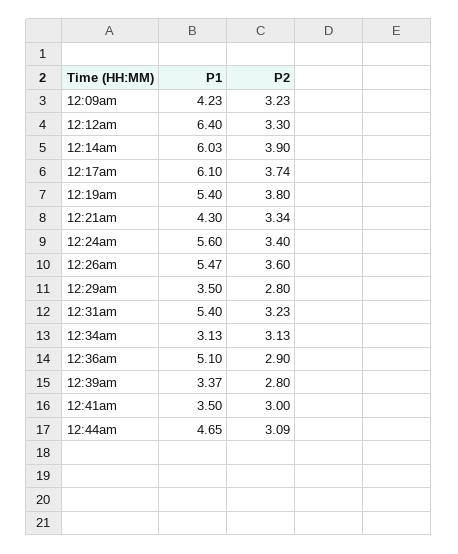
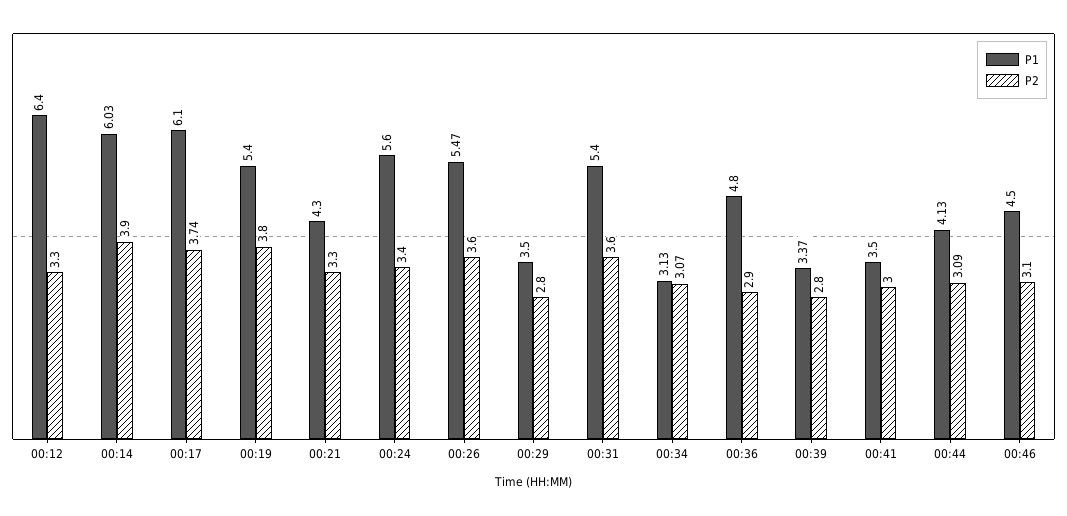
P1, 12:09am: 4.23 -> none
P2, 12:09am: 3.23 -> none
P2, 12:21am: 3.34 -> 3.3
P2, 12:31am: 3.23 -> 3.6
P2, 12:34am: 3.13 -> 3.07
P1, 12:36am: 5.1 -> 4.8
P1, 12:44am: 4.65 -> 4.13
P1, 00:46: none -> 4.5
P2, 00:46: none -> 3.1

